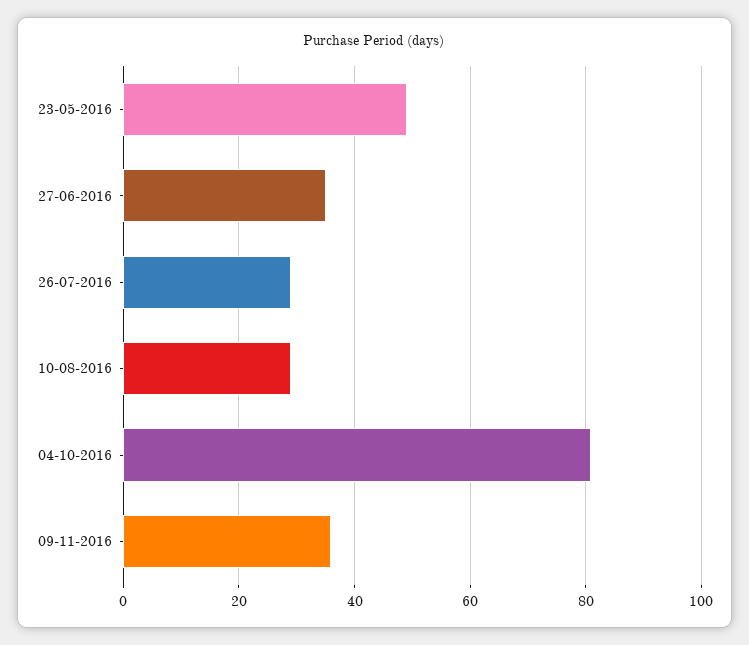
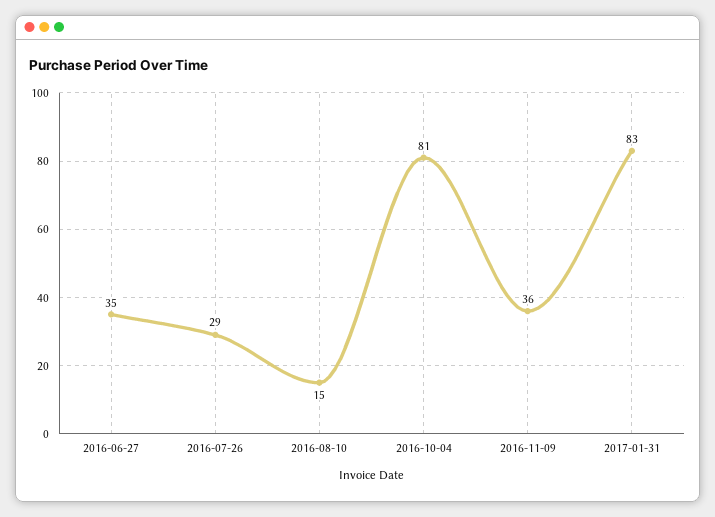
23-05-2016: 50 -> none
10-08-2016: 30 -> 15
2017-01-31: none -> 83

